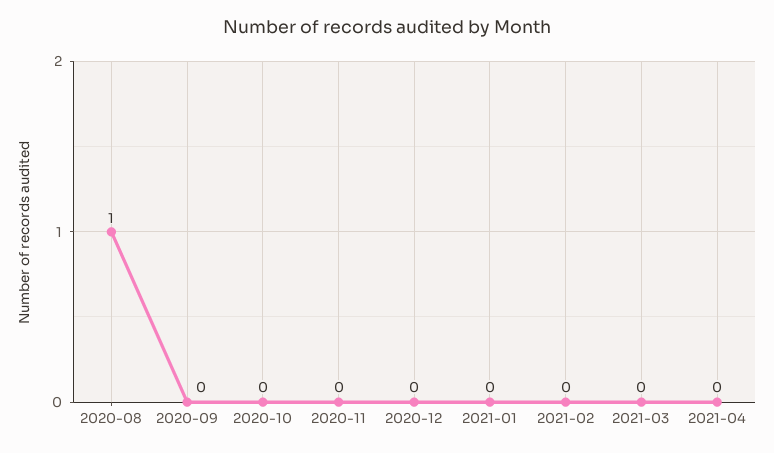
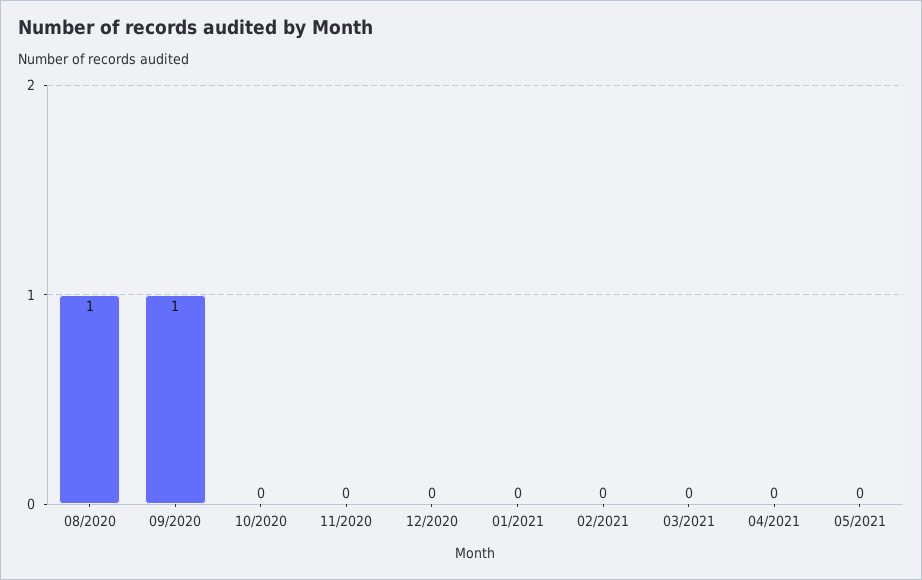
2020-09: 0 -> 1
05/2021: none -> 0

